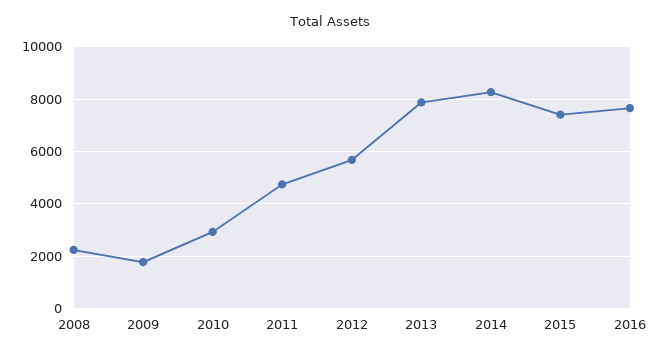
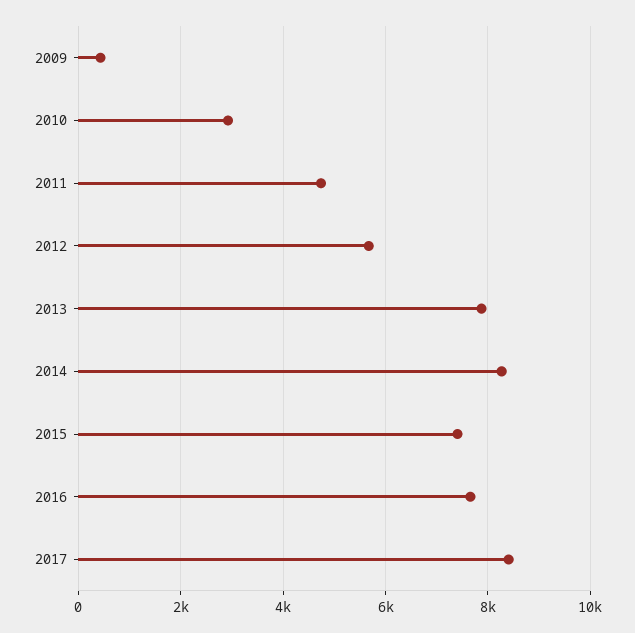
2008: 2250 -> none
2009: 1750 -> 400
2017: none -> 8400

